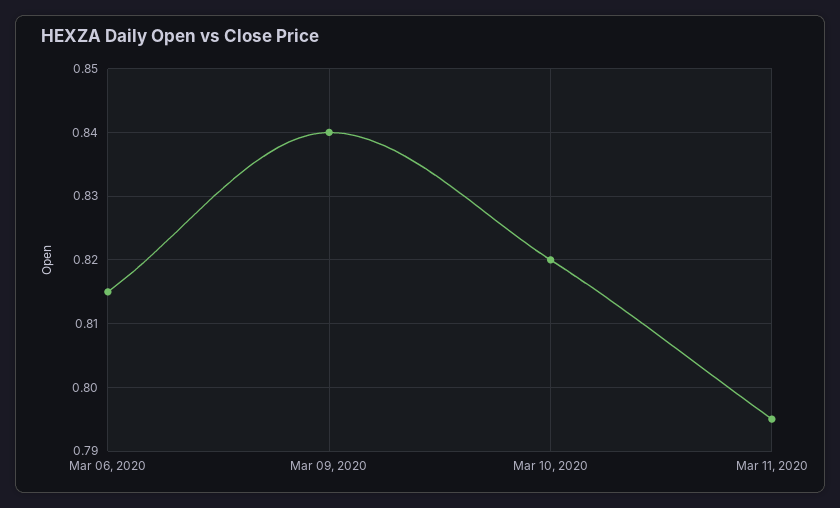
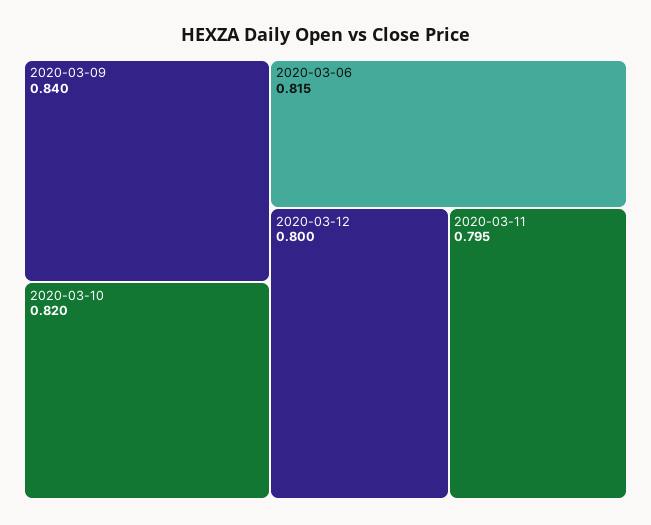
2020-03-12: none -> 0.8

